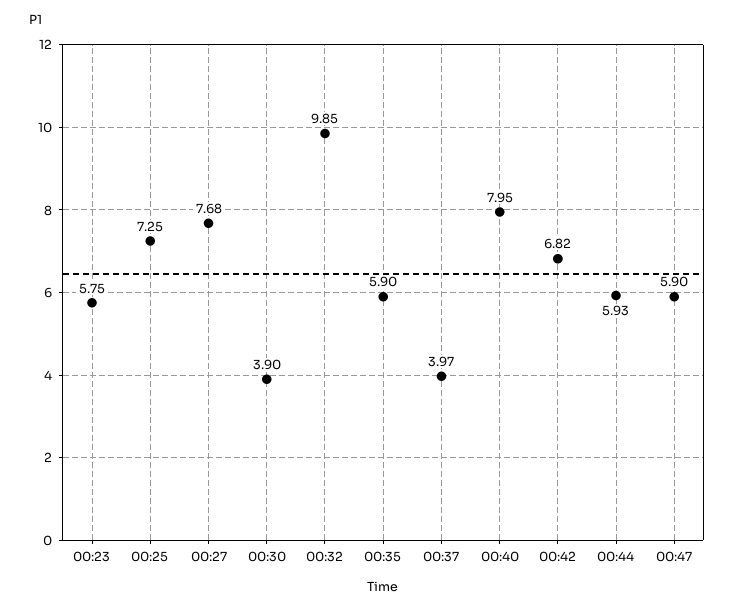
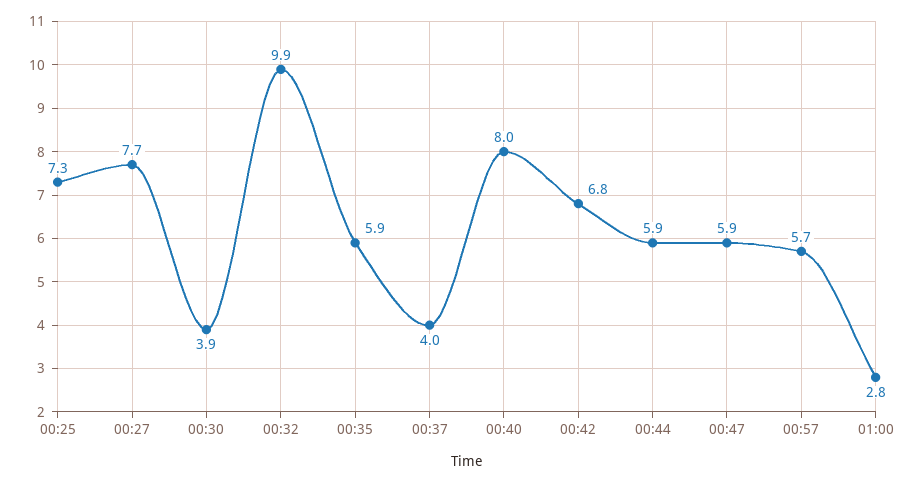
00:23: 5.75 -> none
00:57: none -> 5.7
01:00: none -> 2.8

